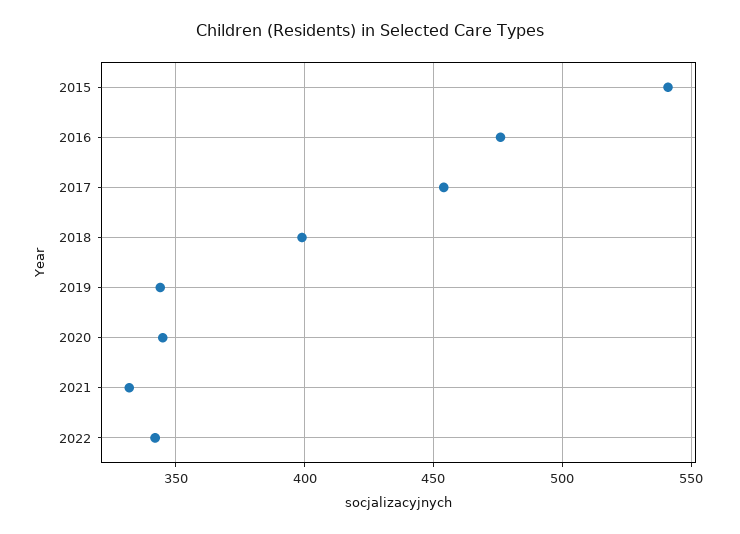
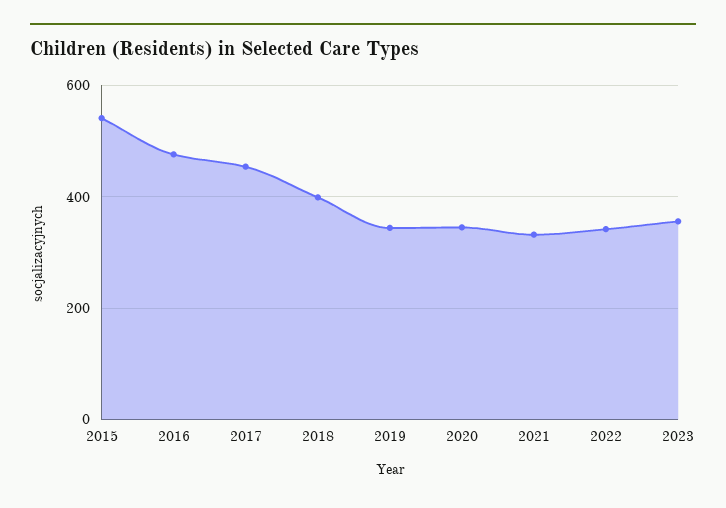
2023: none -> 360

